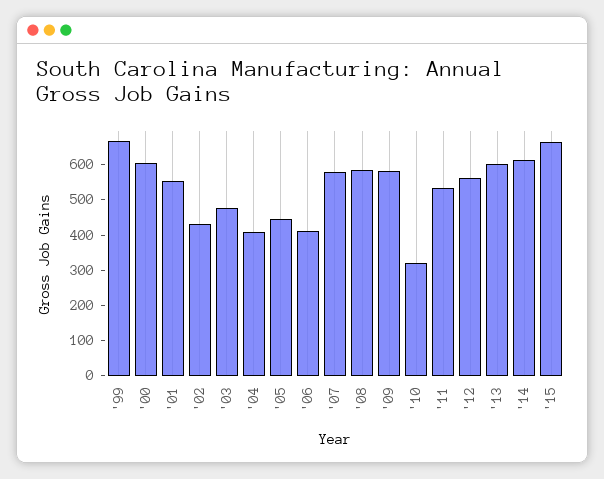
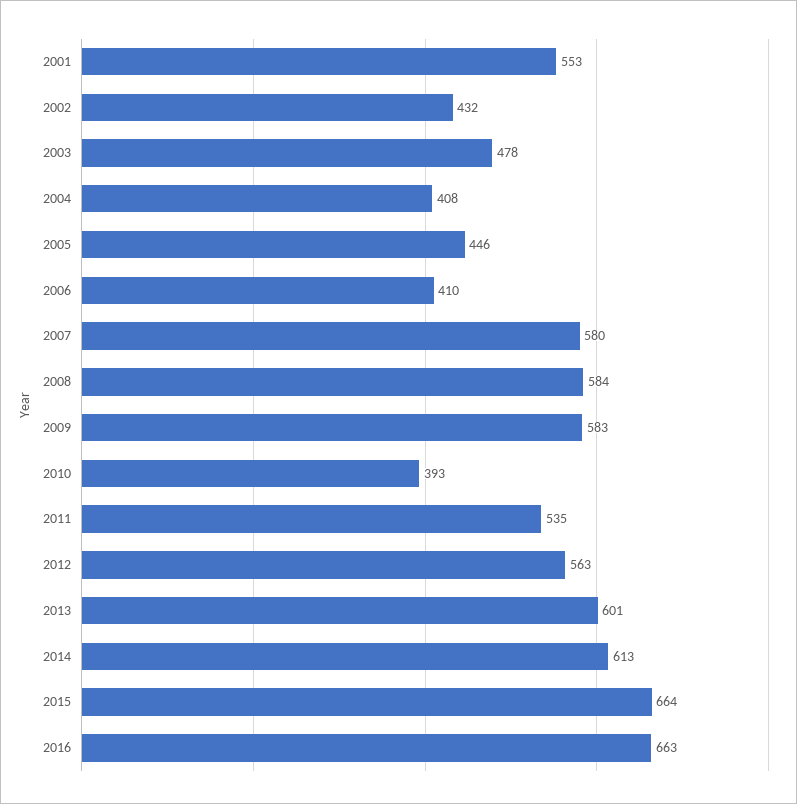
'99: 675 -> none
'00: 600 -> none
'10: 325 -> 393
2016: none -> 663

